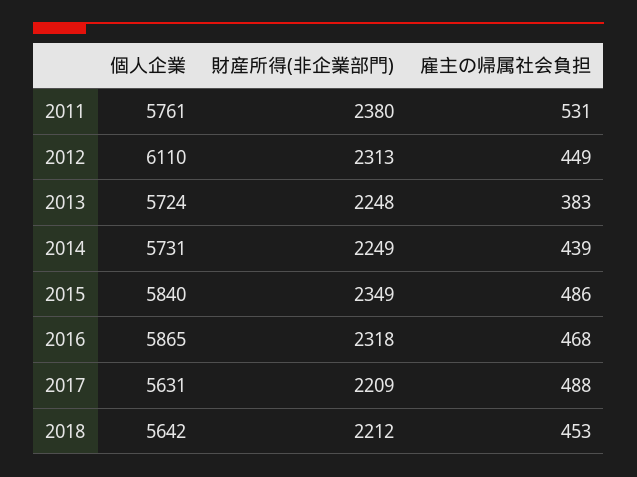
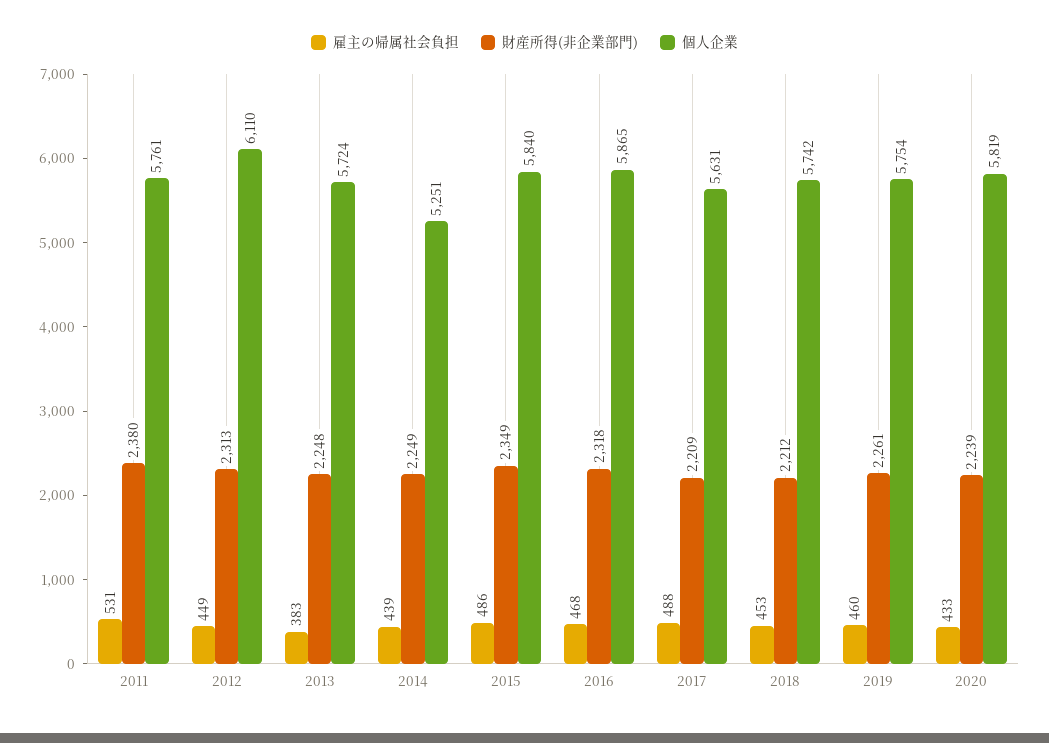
個人企業, 2014: 5731 -> 5251
個人企業, 2018: 5642 -> 5742
雇主の帰属社会負担, 2019: none -> 460
財産所得(非企業部門), 2019: none -> 2261
個人企業, 2019: none -> 5754
雇主の帰属社会負担, 2020: none -> 433
財産所得(非企業部門), 2020: none -> 2239
個人企業, 2020: none -> 5819

